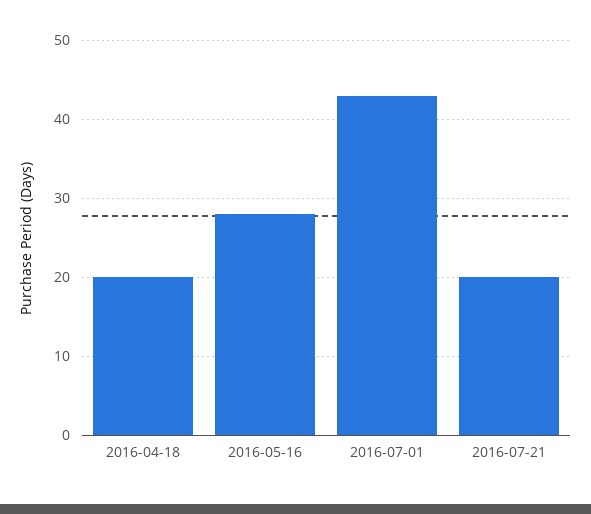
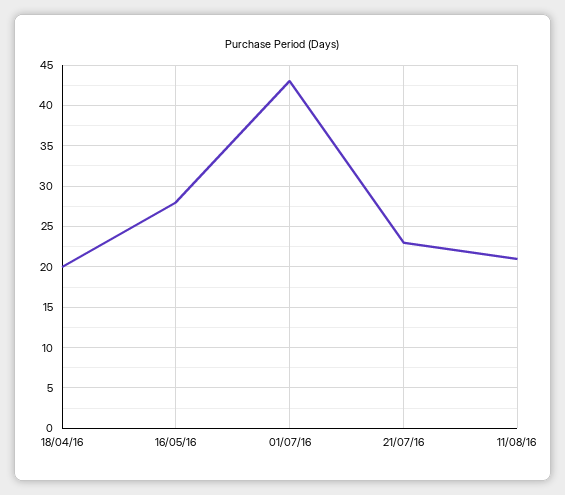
2016-07-21: 20 -> 23
11/08/16: none -> 21

